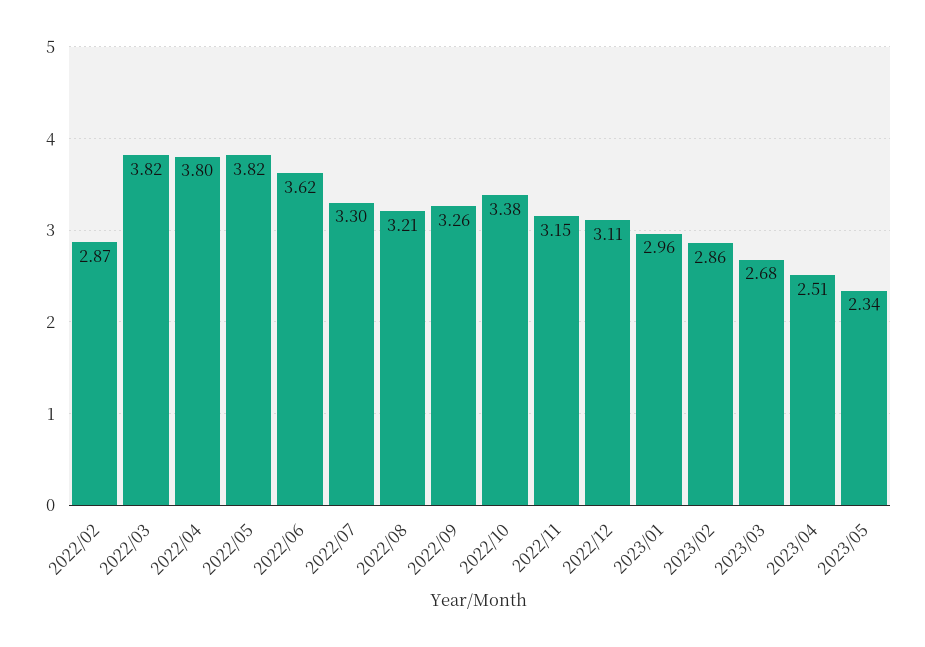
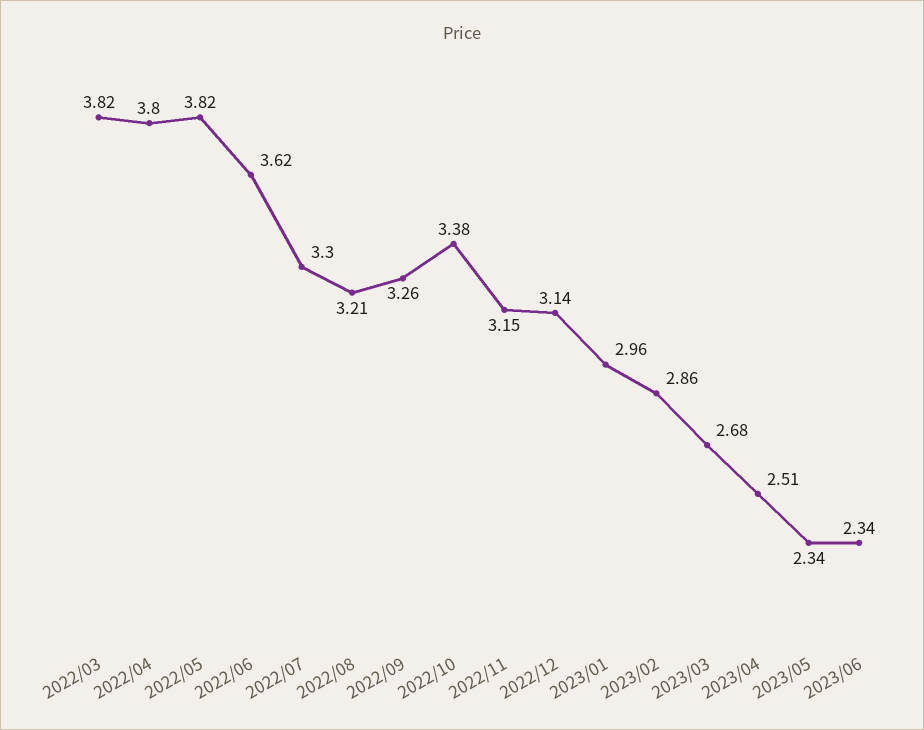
2022/02: 2.87 -> none
2022/12: 3.11 -> 3.14
2023/06: none -> 2.34

